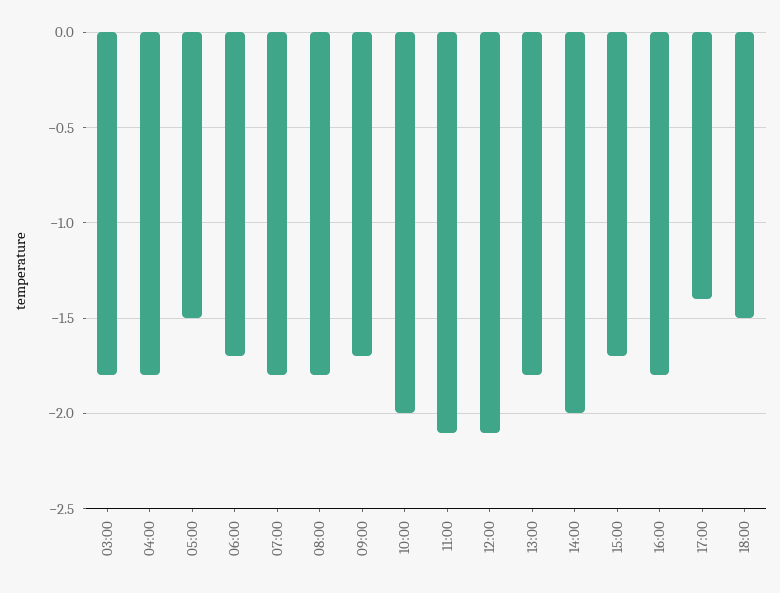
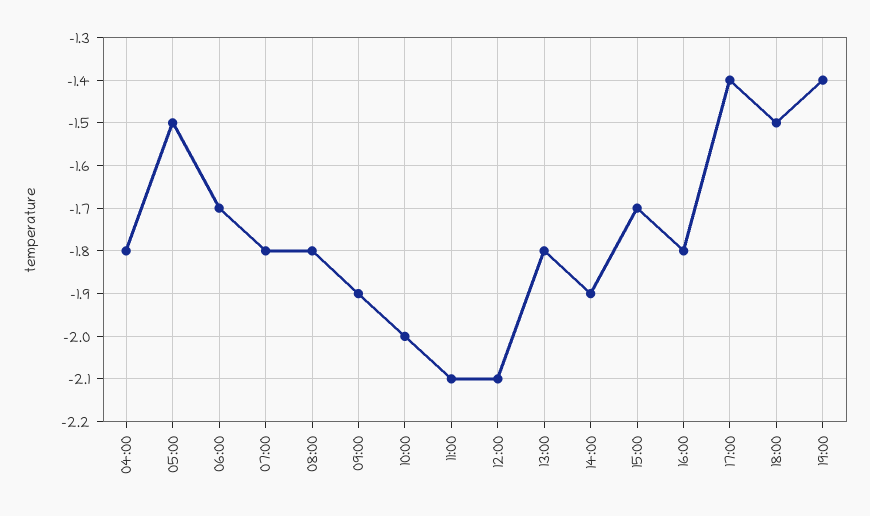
03:00: -1.8 -> none
09:00: -1.7 -> -1.9
14:00: -2 -> -1.9
19:00: none -> -1.4

